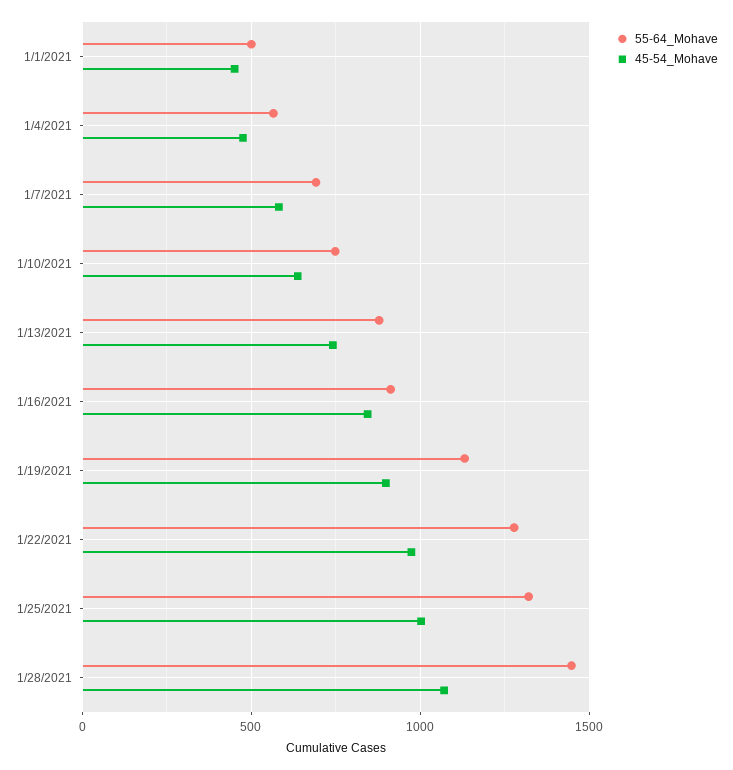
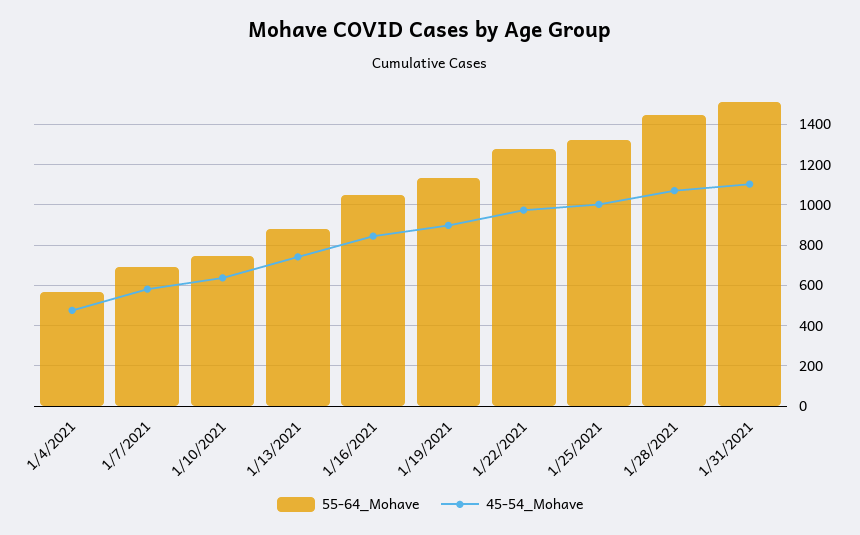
55-64_Mohave, 1/1/2021: 500 -> none
45-54_Mohave, 1/1/2021: 450 -> none
55-64_Mohave, 1/16/2021: 900 -> 1050
55-64_Mohave, 1/31/2021: none -> 1500
45-54_Mohave, 1/31/2021: none -> 1100

